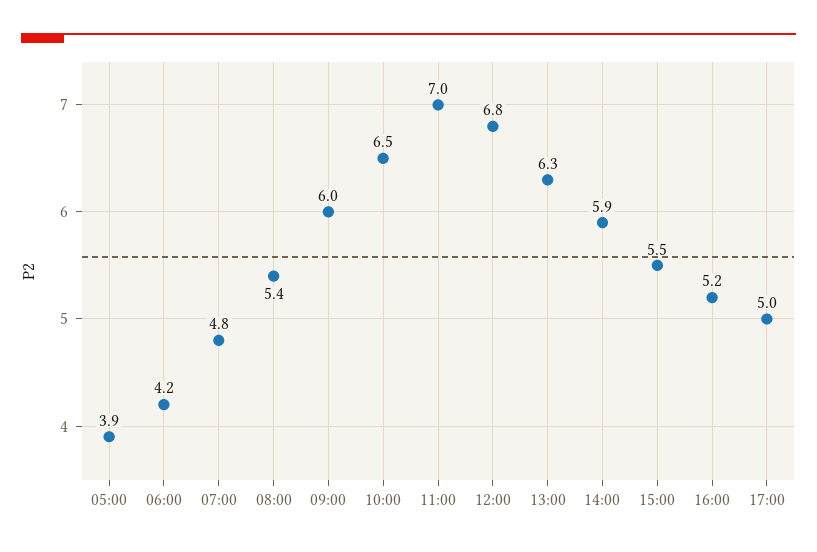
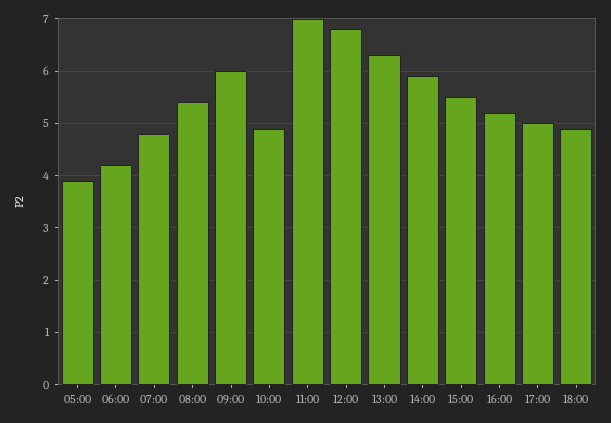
10:00: 6.5 -> 5
18:00: none -> 5

